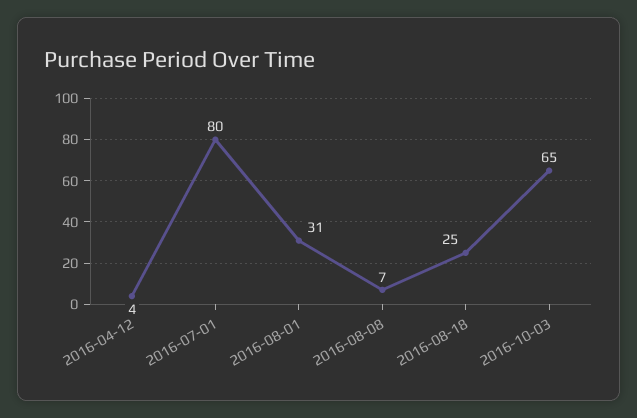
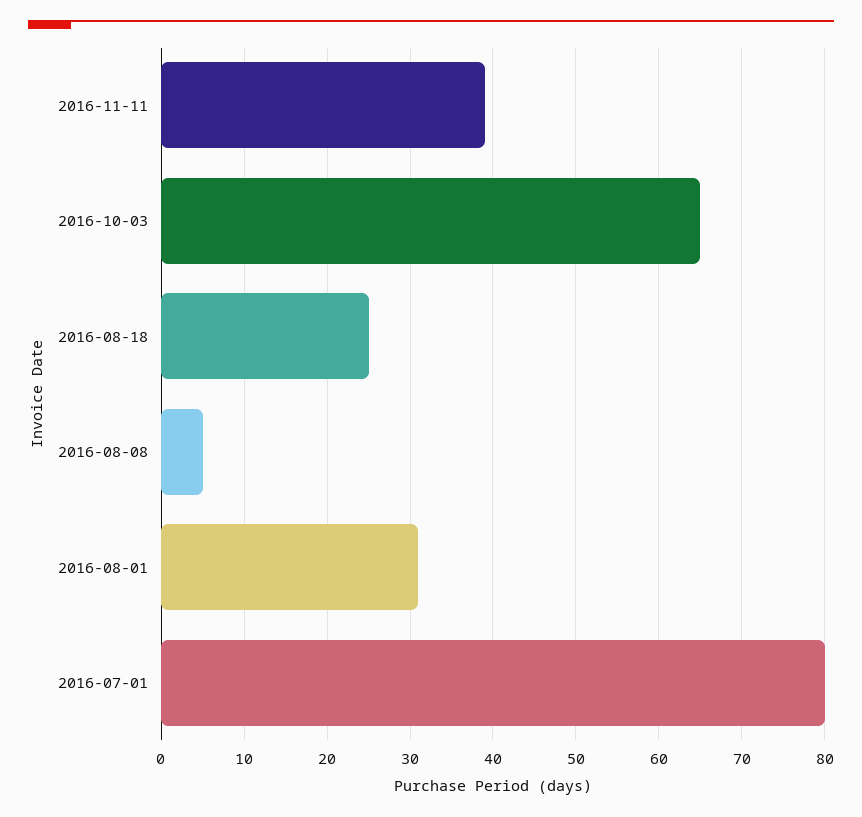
2016-04-12: 4 -> none
2016-08-08: 7 -> 5
2016-11-11: none -> 39

